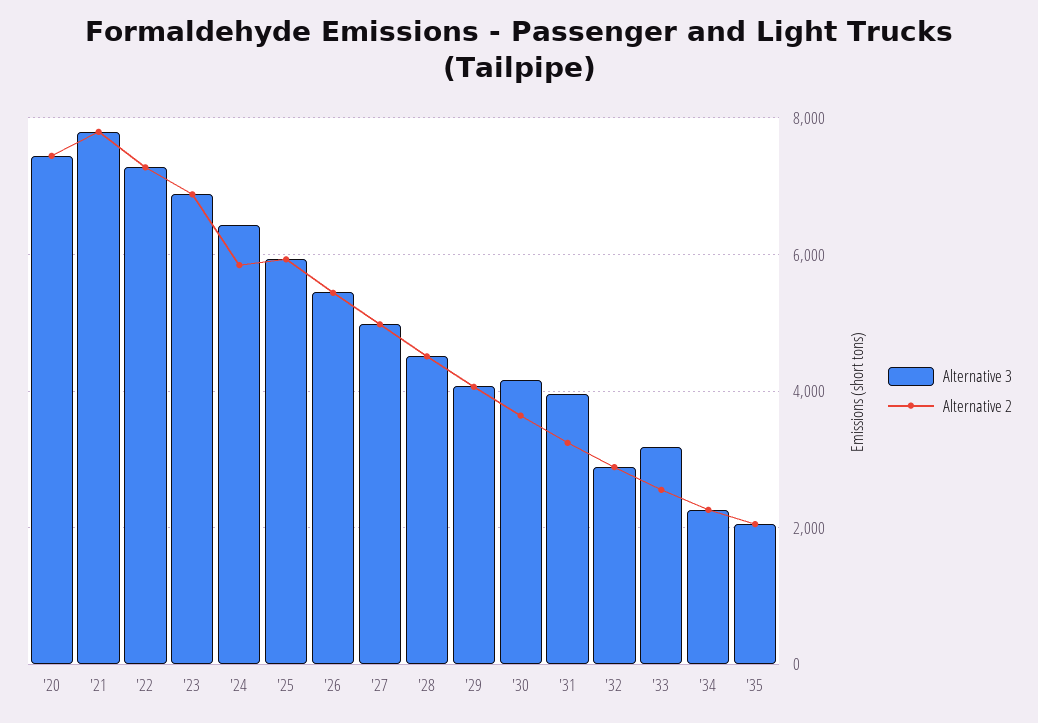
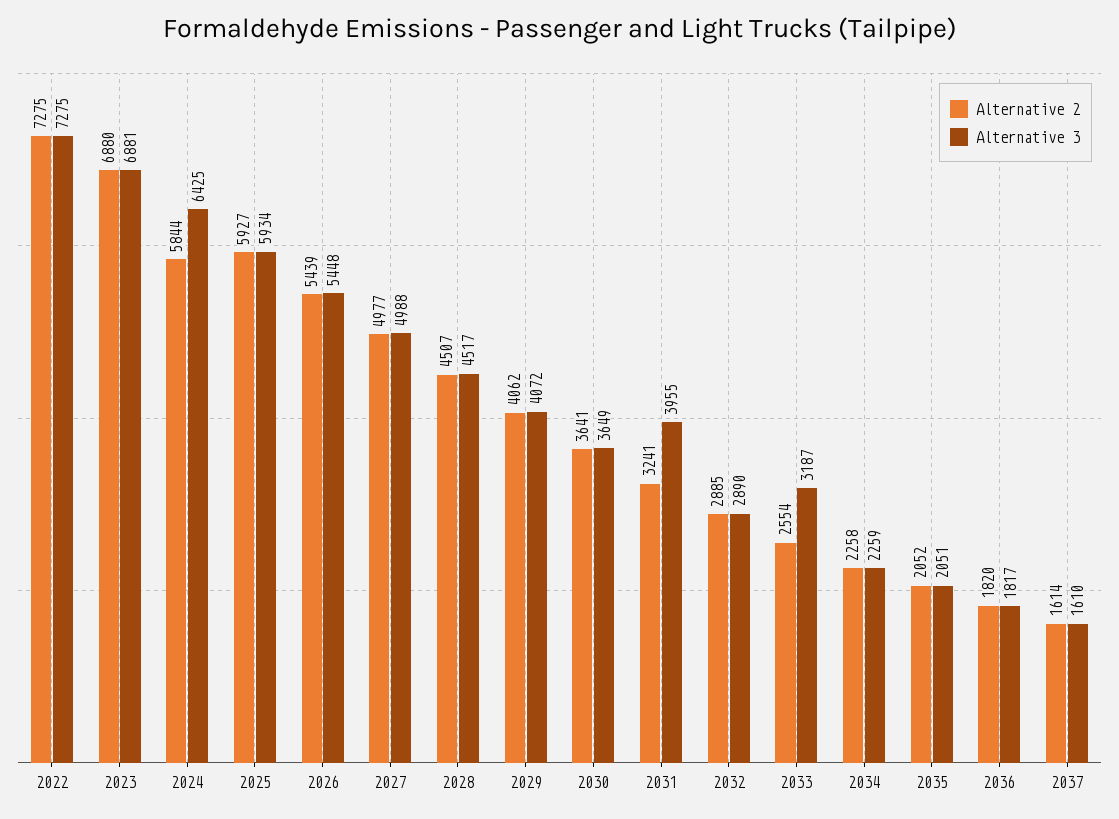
Alternative 3, '20: 7400 -> none
Alternative 2, '20: 7400 -> none
Alternative 3, '21: 7800 -> none
Alternative 2, '21: 7800 -> none
Alternative 3, '30: 4200 -> 3649
Alternative 2, 2036: none -> 1820
Alternative 3, 2036: none -> 1817
Alternative 2, 2037: none -> 1614
Alternative 3, 2037: none -> 1610

